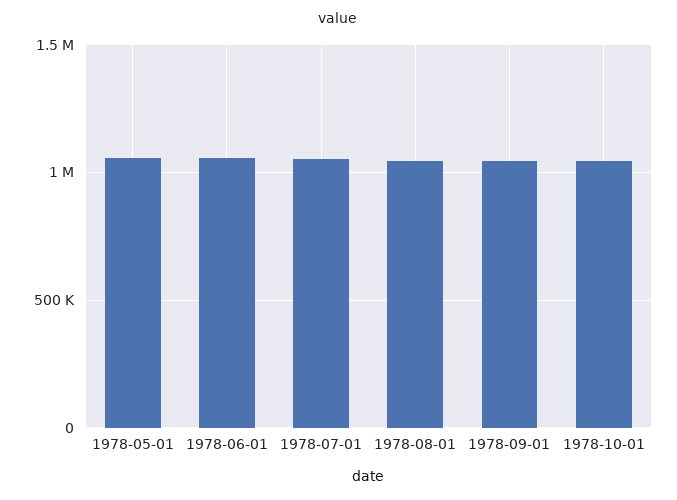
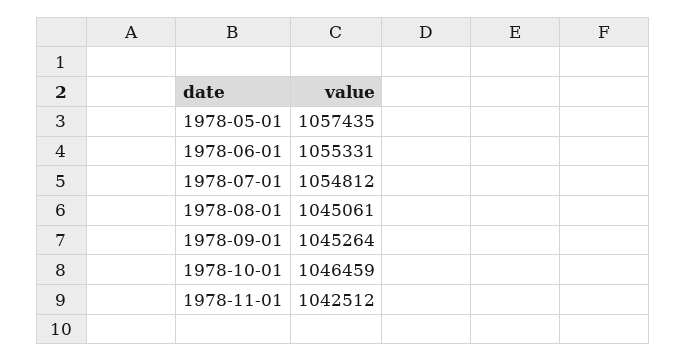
1978-11-01: none -> 1042512

